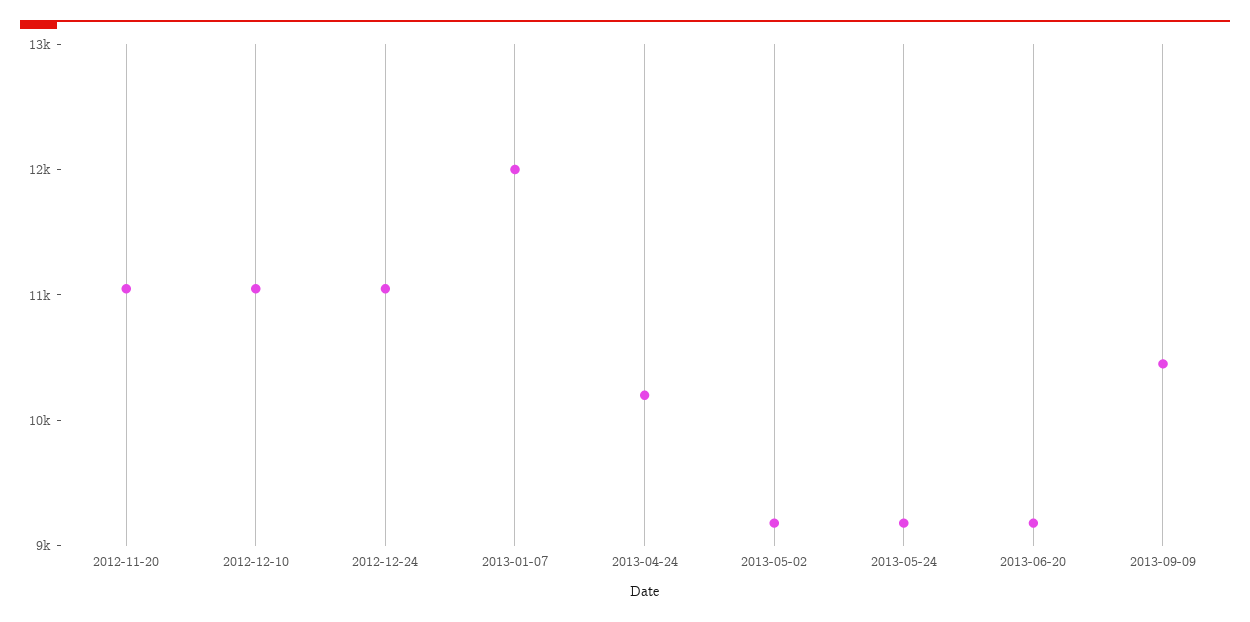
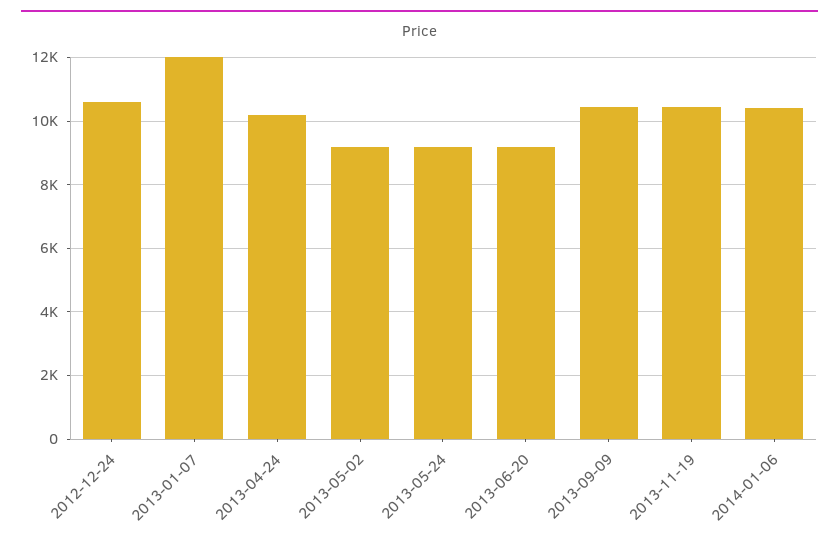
2012-11-20: 11000 -> none
2012-12-10: 11000 -> none
2012-12-24: 11000 -> 10600
2013-11-19: none -> 10400
2014-01-06: none -> 10400

